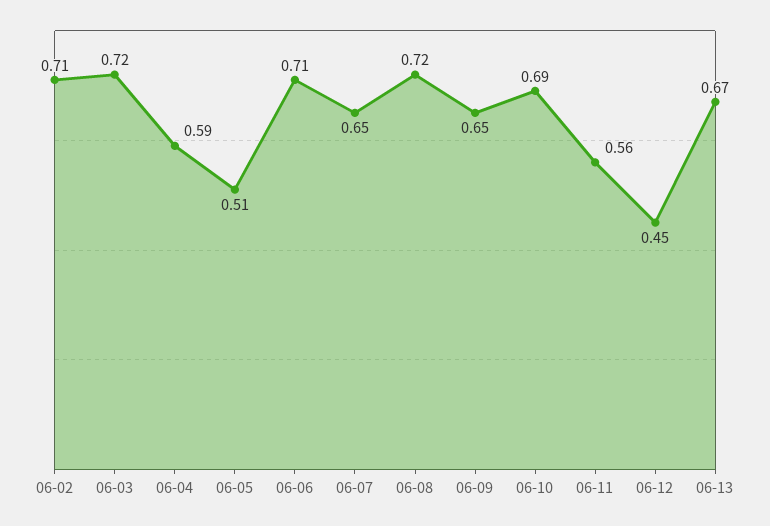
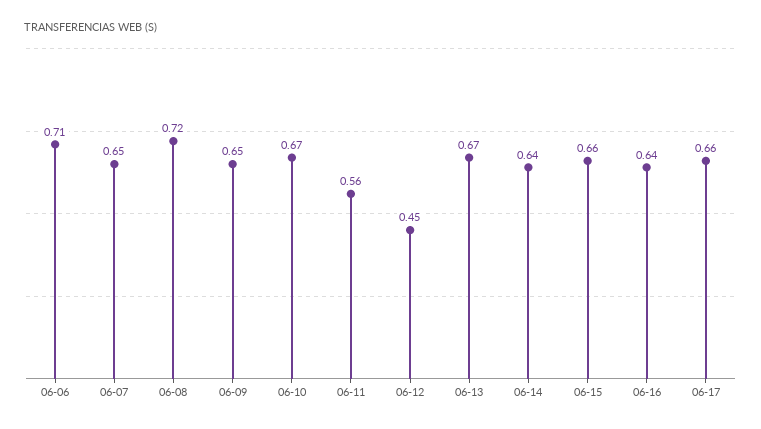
06-02: 0.71 -> none
06-03: 0.72 -> none
06-04: 0.59 -> none
06-05: 0.51 -> none
06-10: 0.69 -> 0.67
06-14: none -> 0.64
06-15: none -> 0.66
06-16: none -> 0.64
06-17: none -> 0.66

